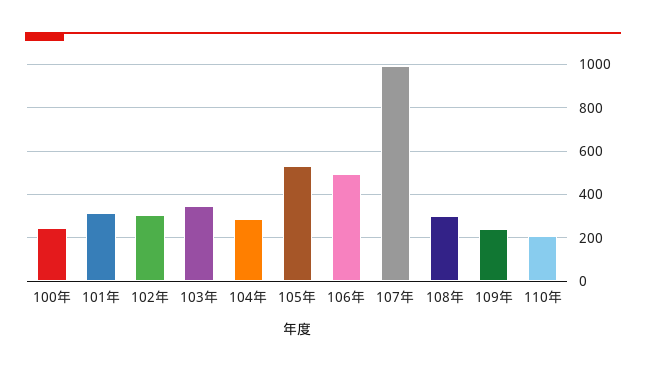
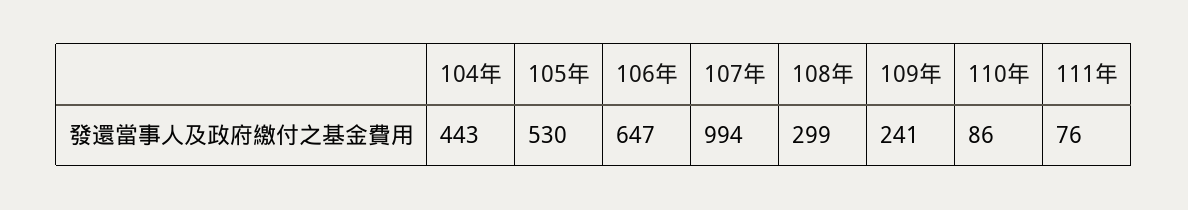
100年: 250 -> none
101年: 300 -> none
102年: 300 -> none
103年: 350 -> none
104年: 300 -> 443
106年: 500 -> 647
110年: 200 -> 86
111年: none -> 76

